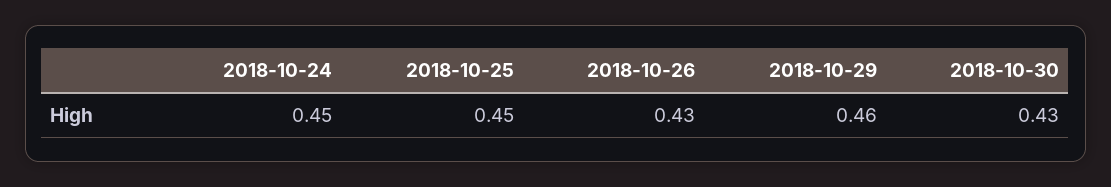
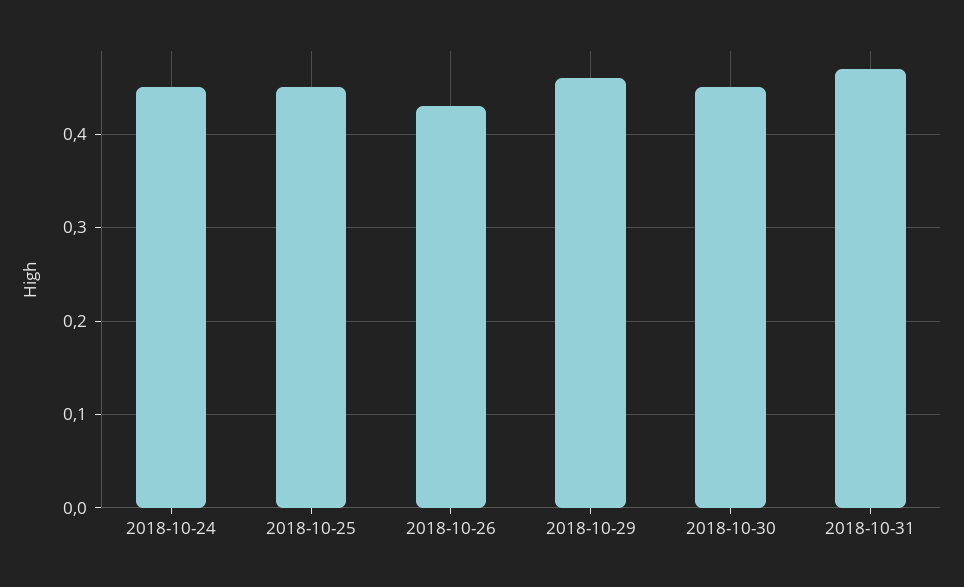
2018-10-30: 0.43 -> 0.45
2018-10-31: none -> 0.47

